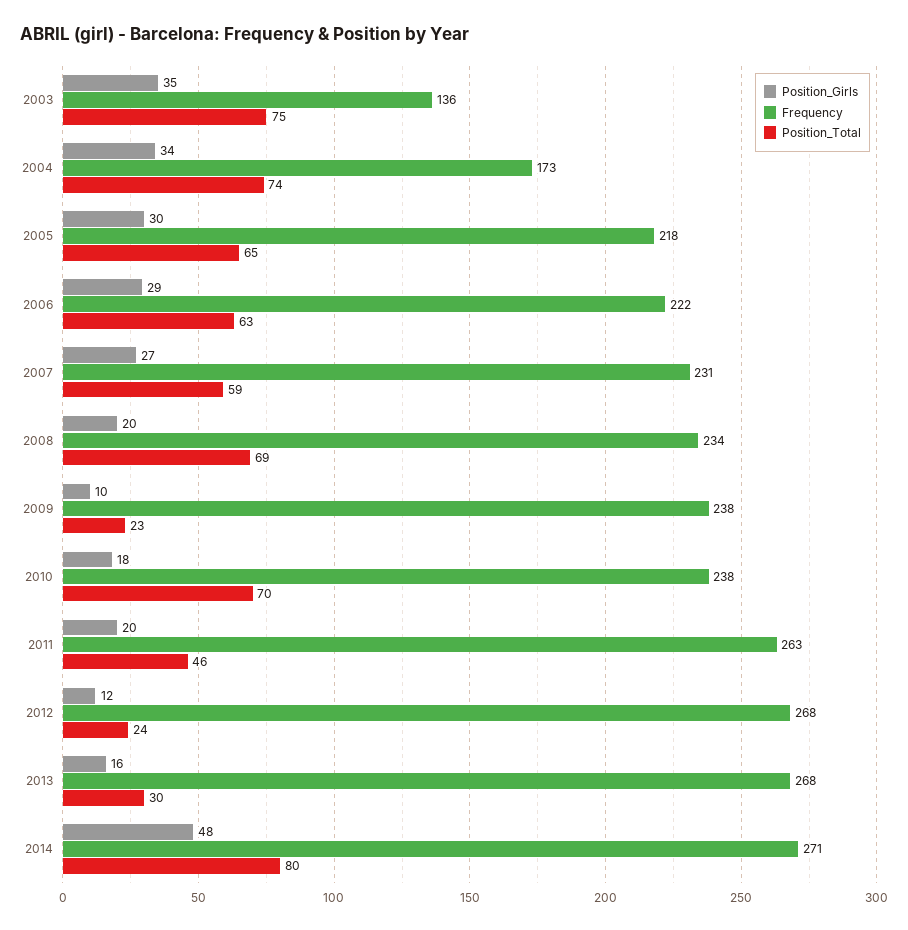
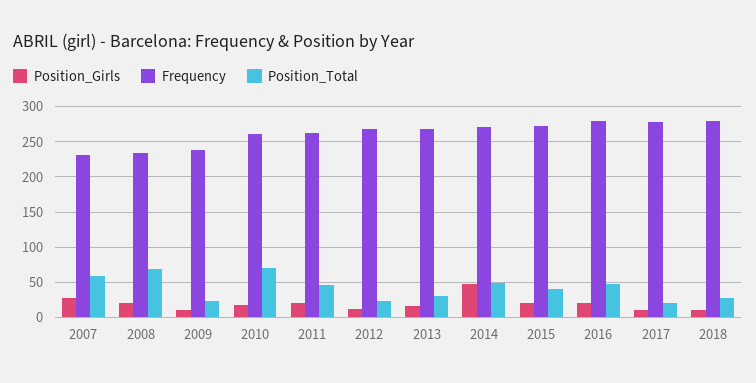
Position_Girls, 2003: 35 -> none
Frequency, 2003: 136 -> none
Position_Total, 2003: 75 -> none
Position_Girls, 2004: 34 -> none
Frequency, 2004: 173 -> none
Position_Total, 2004: 74 -> none
Position_Girls, 2005: 30 -> none
Frequency, 2005: 218 -> none
Position_Total, 2005: 65 -> none
Position_Girls, 2006: 29 -> none
Frequency, 2006: 222 -> none
Position_Total, 2006: 63 -> none
Frequency, 2010: 238 -> 260
Position_Total, 2014: 80 -> 50
Position_Girls, 2015: none -> 20
Frequency, 2015: none -> 270
Position_Total, 2015: none -> 40
Position_Girls, 2016: none -> 20
Frequency, 2016: none -> 280
Position_Total, 2016: none -> 50
Position_Girls, 2017: none -> 10
Frequency, 2017: none -> 280
Position_Total, 2017: none -> 20
Position_Girls, 2018: none -> 10
Frequency, 2018: none -> 280
Position_Total, 2018: none -> 30

